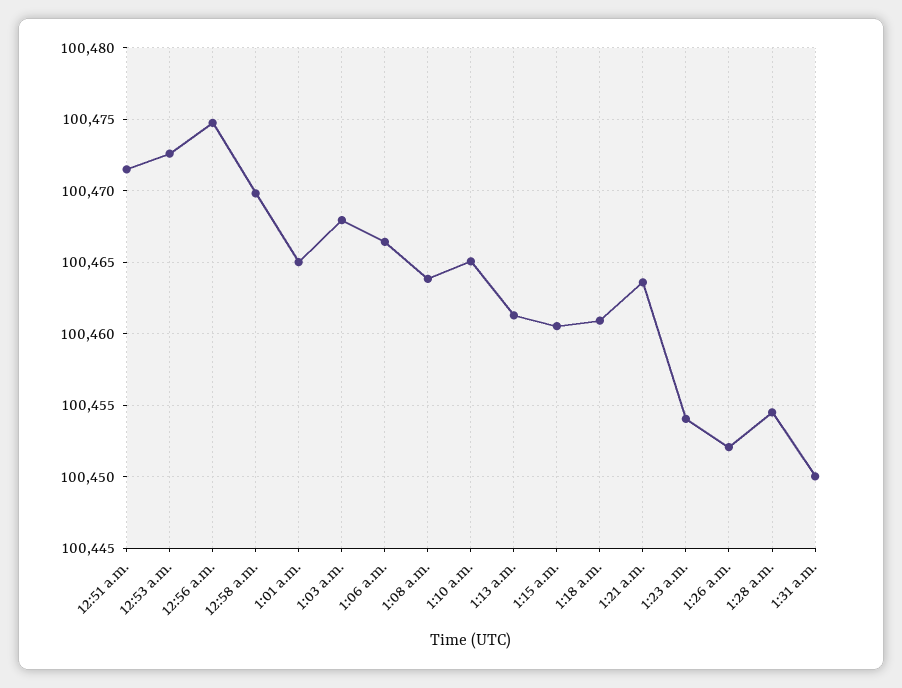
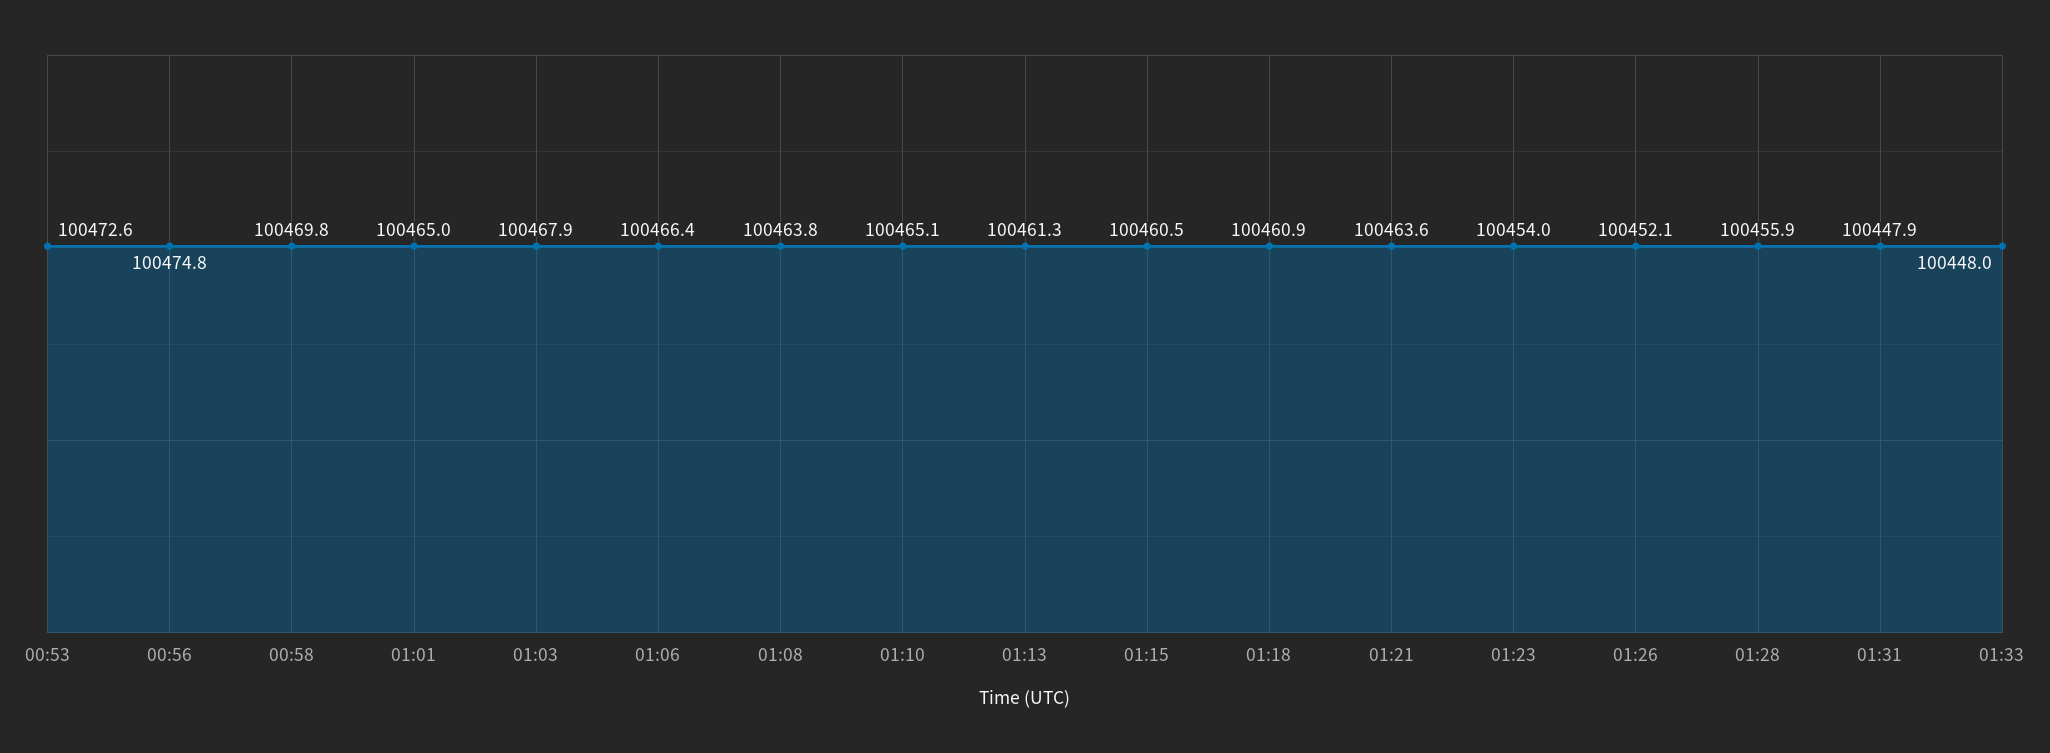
12:51 a.m.: 100471.5 -> none
1:28 a.m.: 100454.5 -> 100455.9
1:31 a.m.: 100450 -> 100447.9
01:33: none -> 100448

